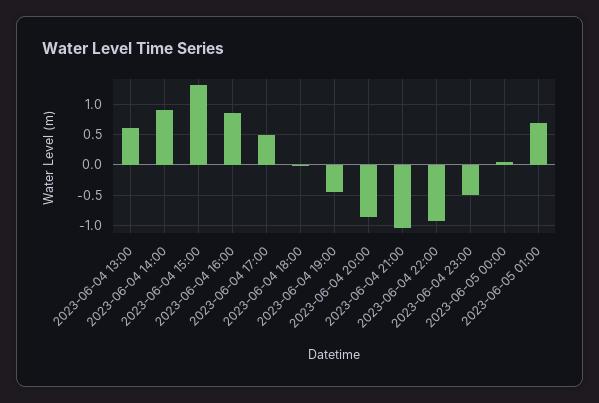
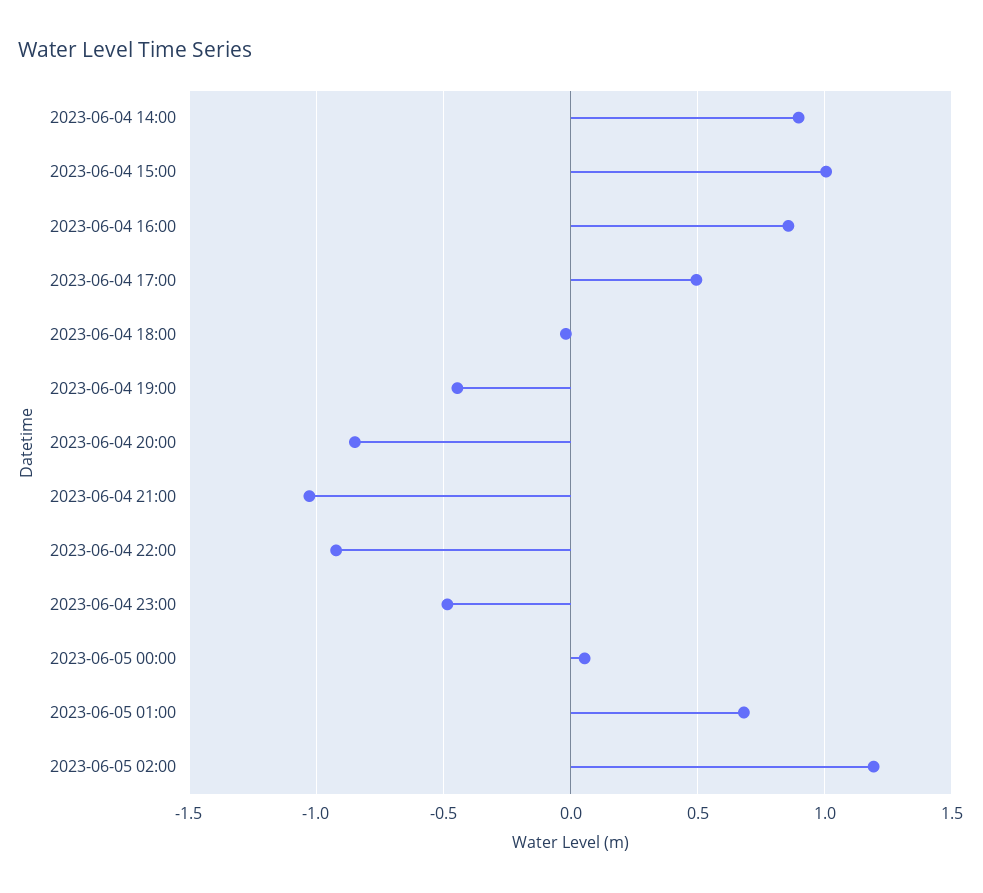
2023-06-04 13:00: 0.6 -> none
2023-06-04 15:00: 1.3 -> 1
2023-06-05 02:00: none -> 1.2

